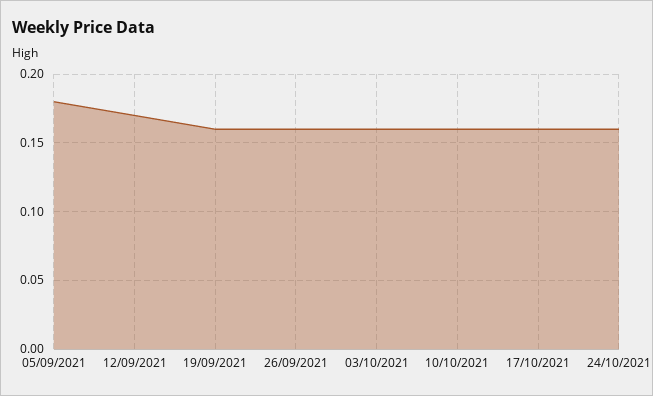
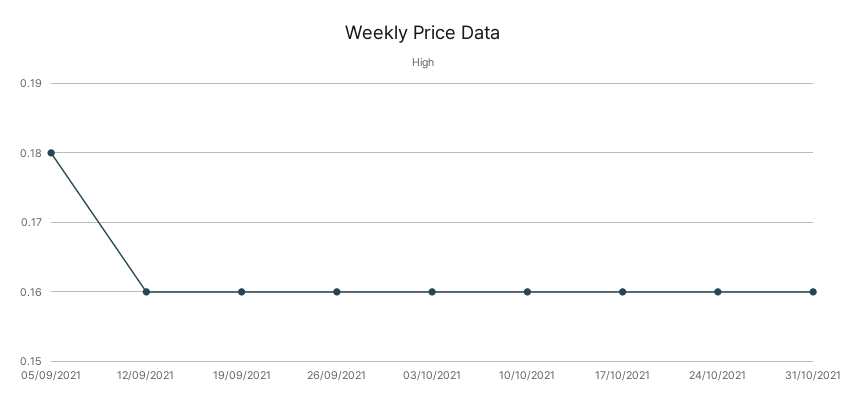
12/09/2021: 0.17 -> 0.16
31/10/2021: none -> 0.16

